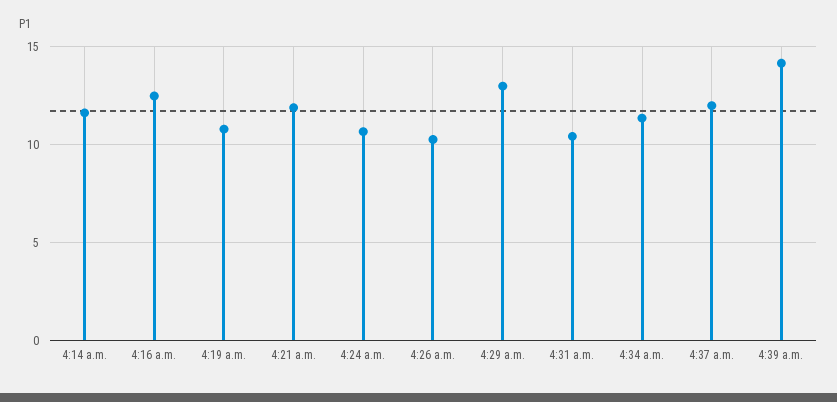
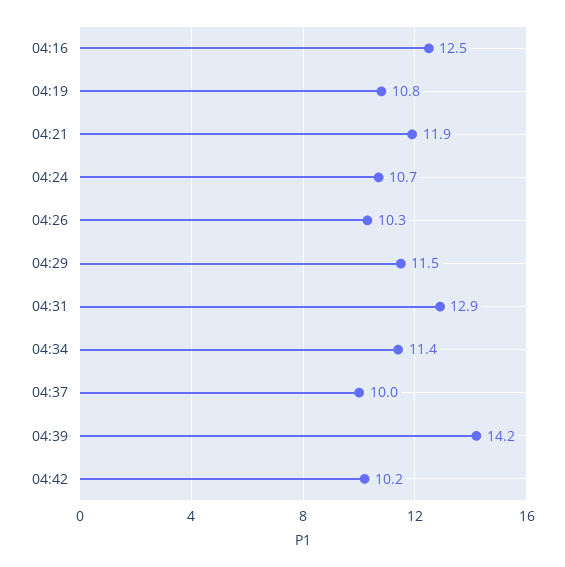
4:14 a.m.: 11.5 -> none
4:29 a.m.: 13 -> 11.5
4:31 a.m.: 10.5 -> 12.9
4:37 a.m.: 12 -> 10
04:42: none -> 10.2

